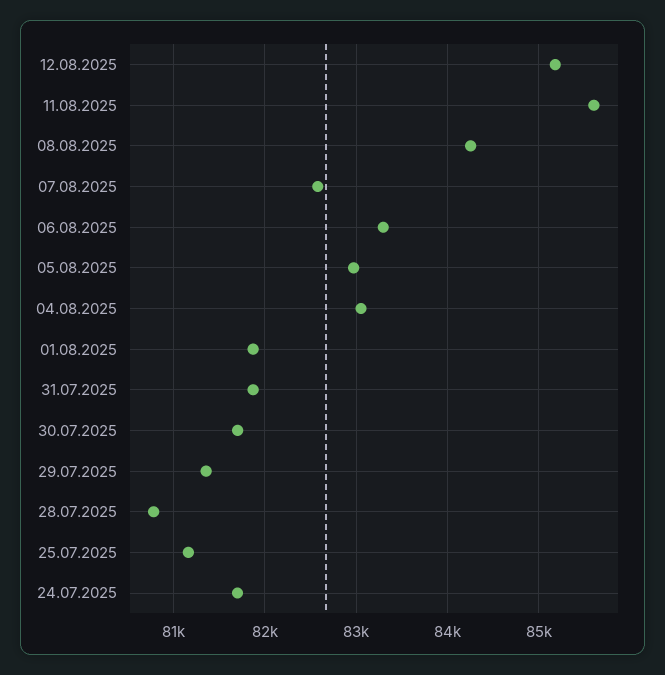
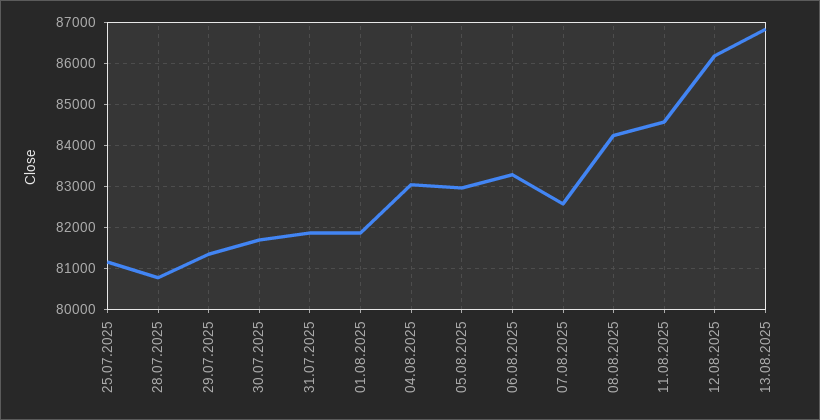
12.08.2025: 85200 -> 86200
11.08.2025: 85600 -> 84600
24.07.2025: 81700 -> none
13.08.2025: none -> 86800

